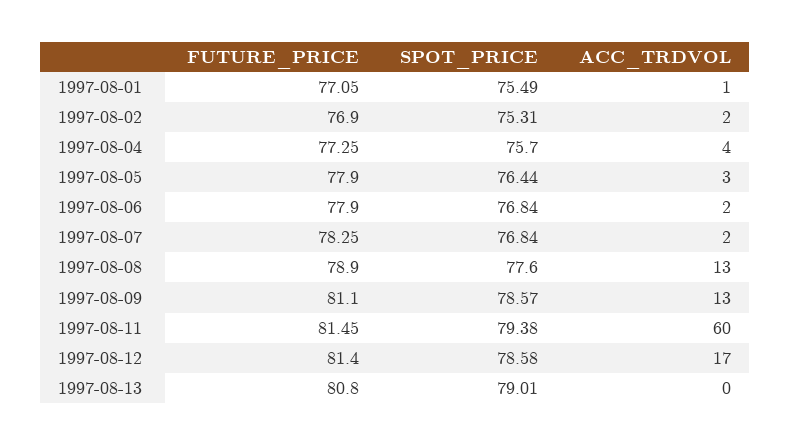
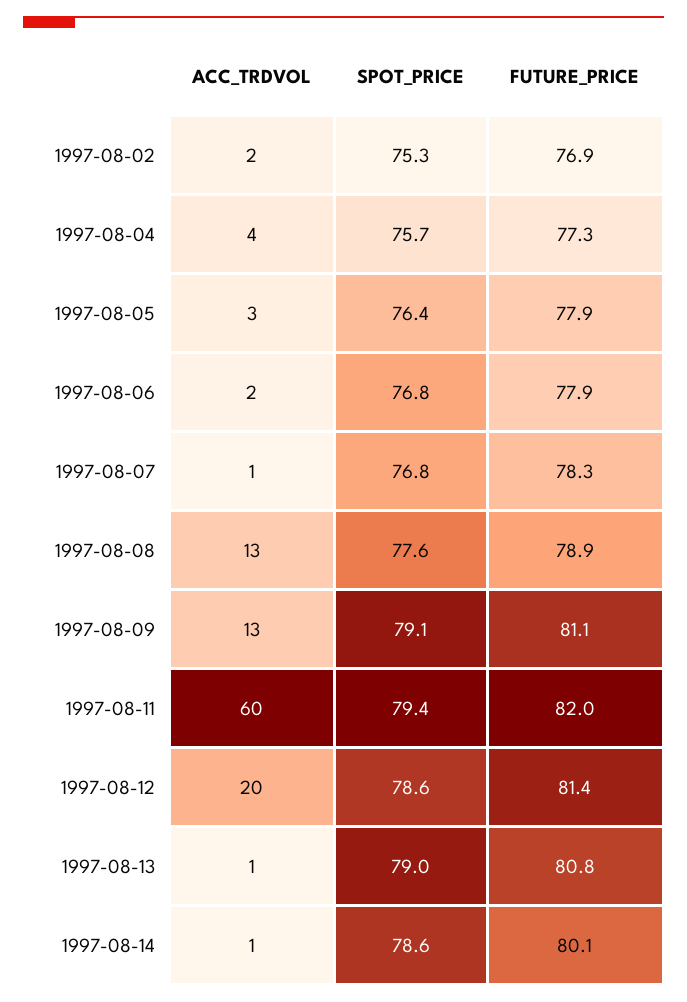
FUTURE_PRICE, 1997-08-01: 77.05 -> none
SPOT_PRICE, 1997-08-01: 75.49 -> none
ACC_TRDVOL, 1997-08-01: 1 -> none
ACC_TRDVOL, 1997-08-07: 2 -> 1
SPOT_PRICE, 1997-08-09: 78.57 -> 79.1
FUTURE_PRICE, 1997-08-11: 81.45 -> 82
ACC_TRDVOL, 1997-08-12: 17 -> 20
ACC_TRDVOL, 1997-08-13: 0 -> 1
ACC_TRDVOL, 1997-08-14: none -> 1
SPOT_PRICE, 1997-08-14: none -> 78.6
FUTURE_PRICE, 1997-08-14: none -> 80.1

